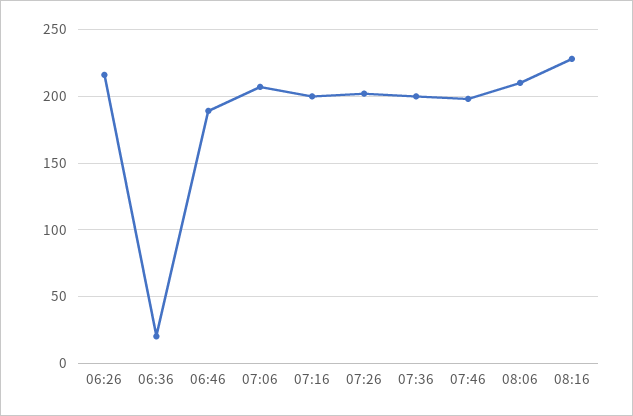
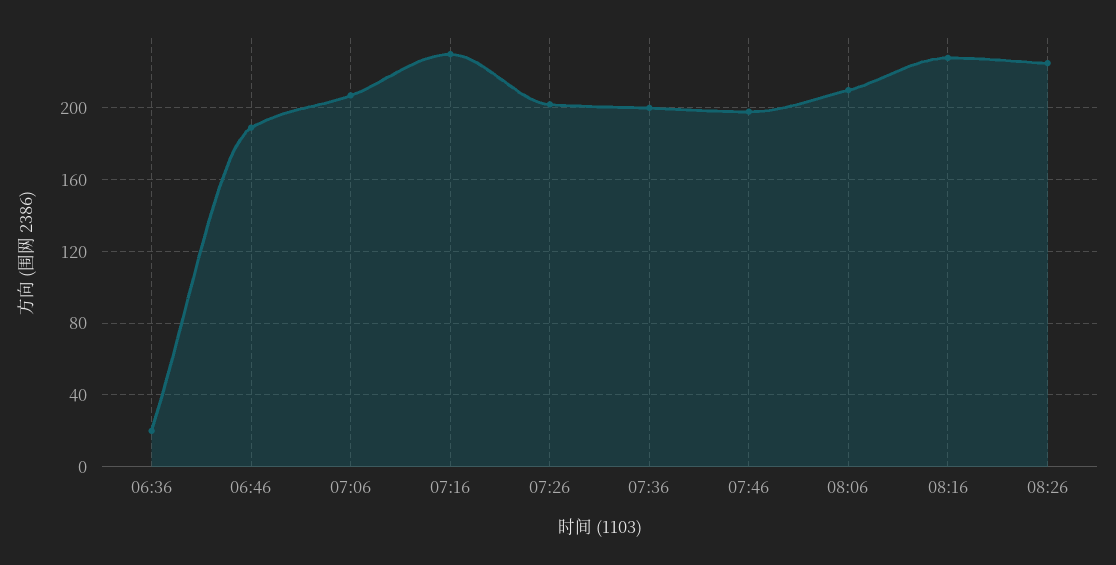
06:26: 215 -> none
07:16: 200 -> 230
08:26: none -> 225

